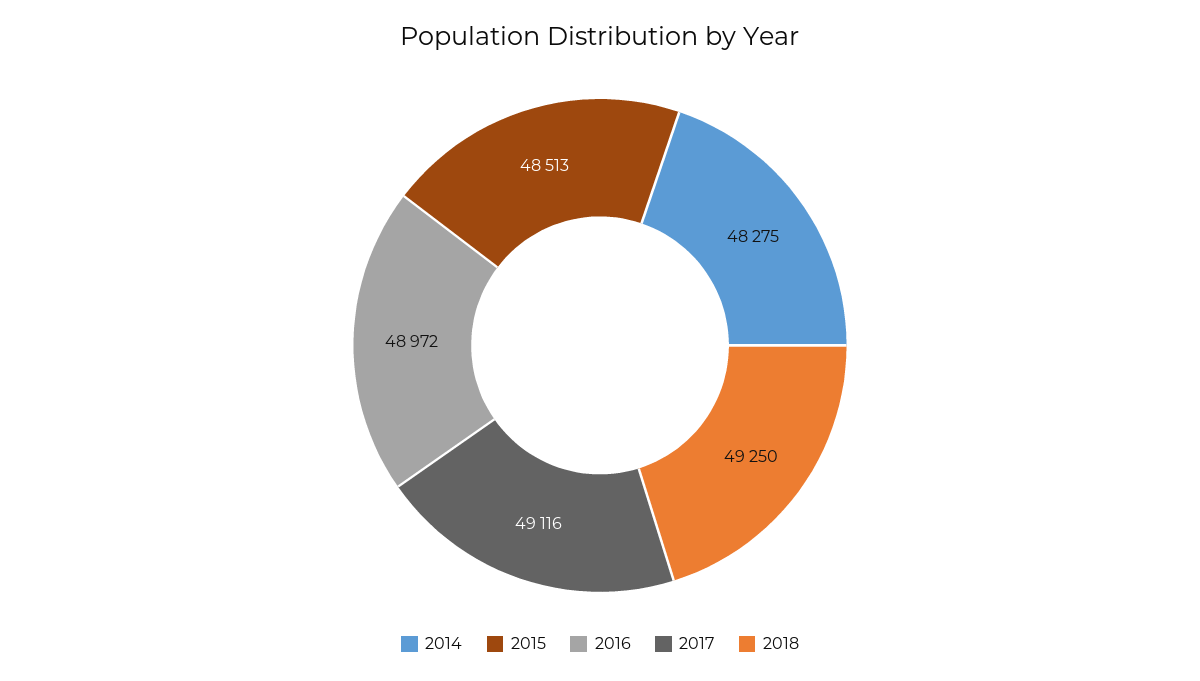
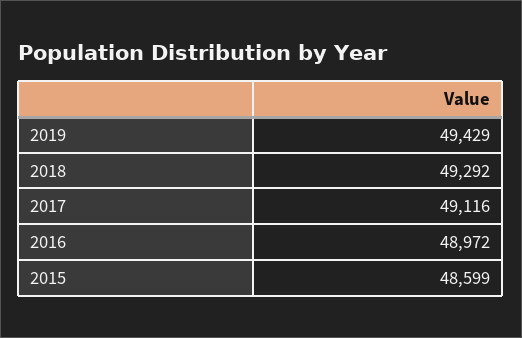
2014: 48275 -> none
2015: 48513 -> 48599
2018: 49250 -> 49292
2019: none -> 49429

